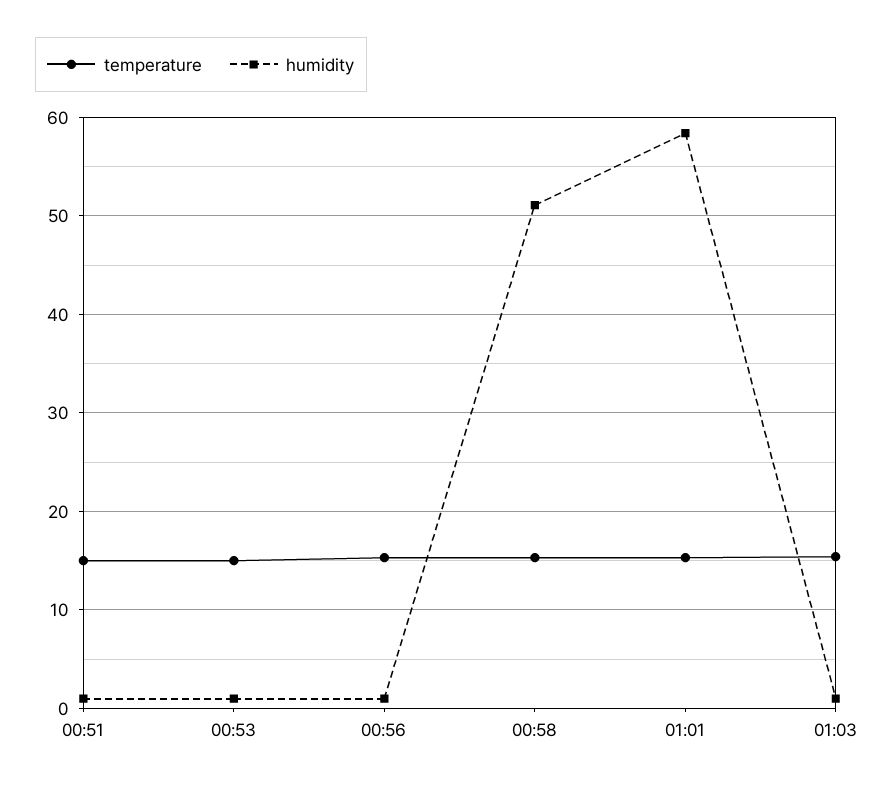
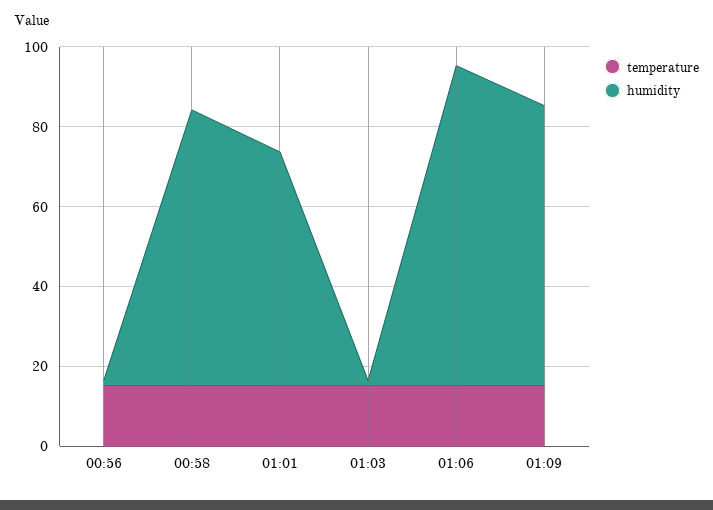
temperature, 00:51: 15 -> none
humidity, 00:51: 1 -> none
temperature, 00:53: 15 -> none
humidity, 00:53: 1 -> none
humidity, 00:58: 51 -> 70
temperature, 01:06: none -> 15
humidity, 01:06: none -> 80
temperature, 01:09: none -> 15
humidity, 01:09: none -> 70

